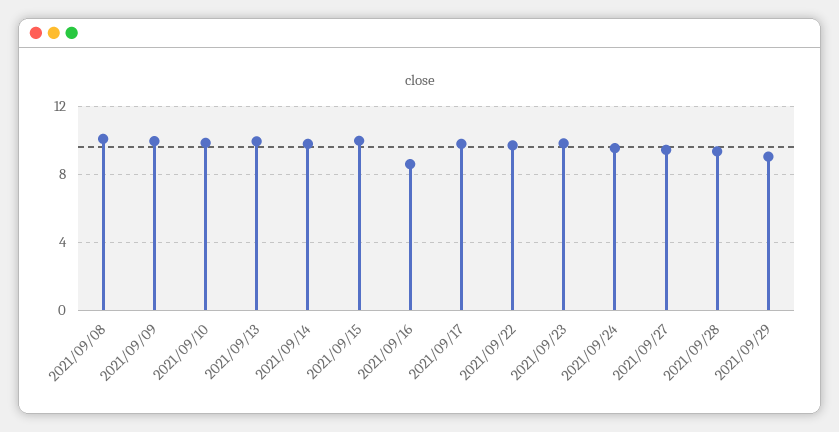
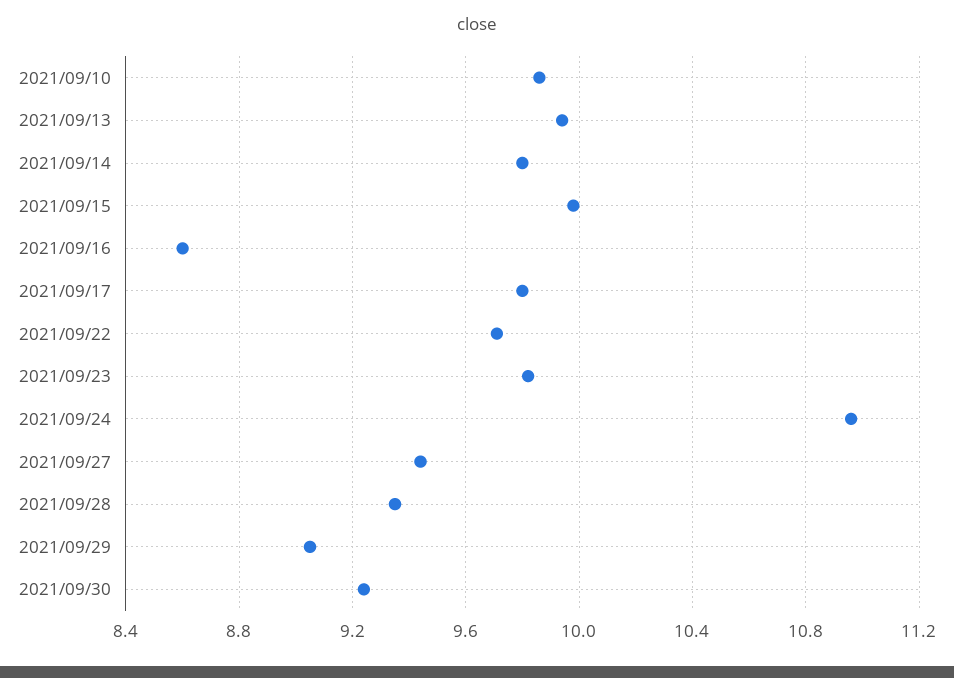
2021/09/08: 10 -> none
2021/09/09: 10 -> none
2021/09/24: 9.5 -> 10.95
2021/09/30: none -> 9.25

